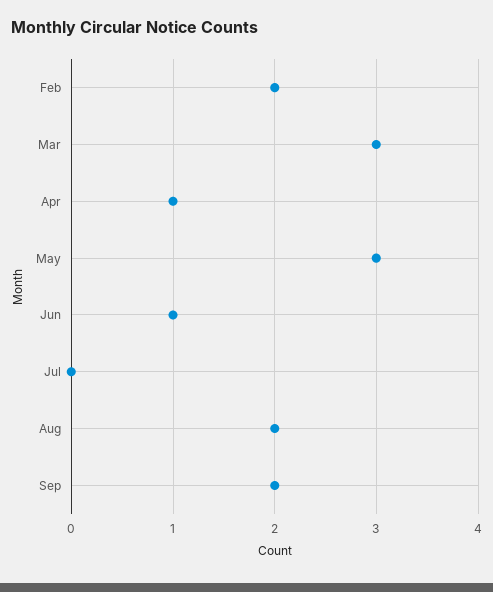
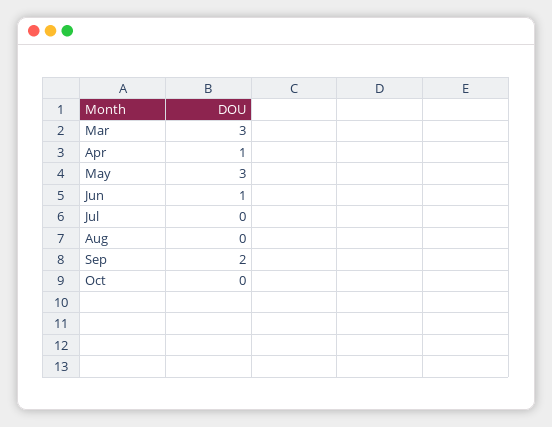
Feb: 2 -> none
Aug: 2 -> 0
Oct: none -> 0

